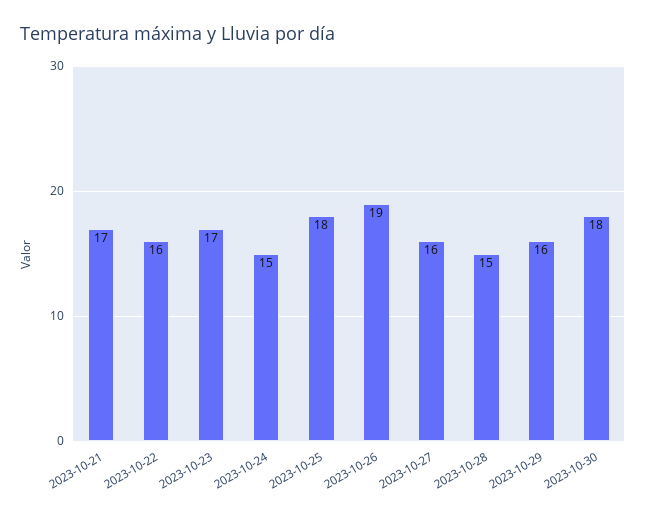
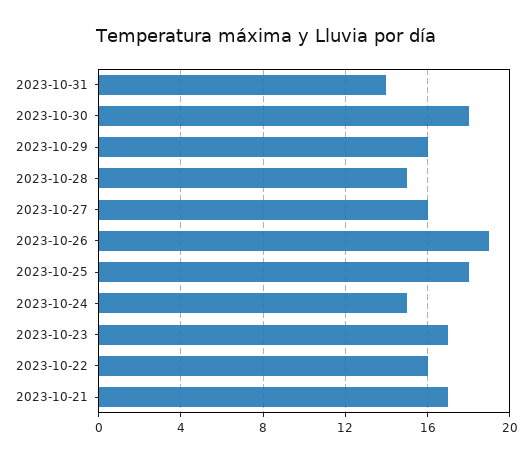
2023-10-31: none -> 14

